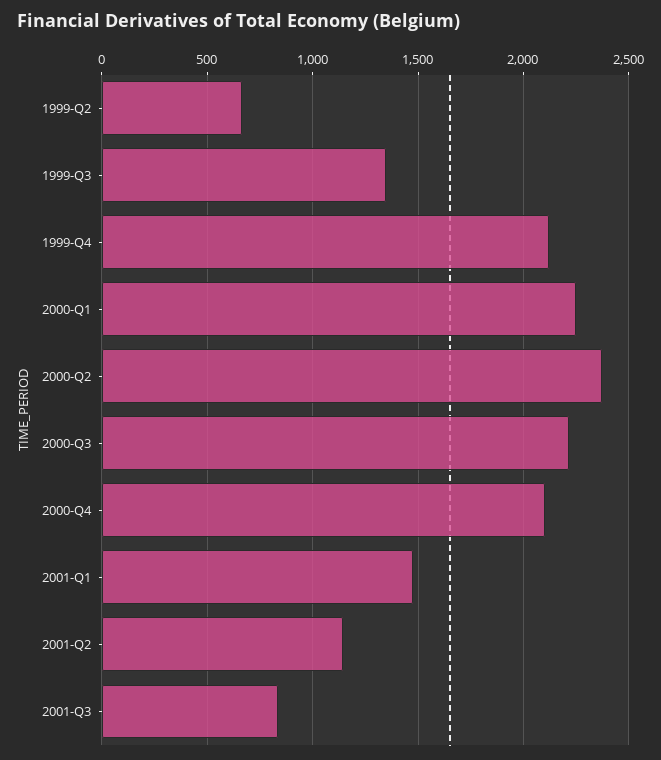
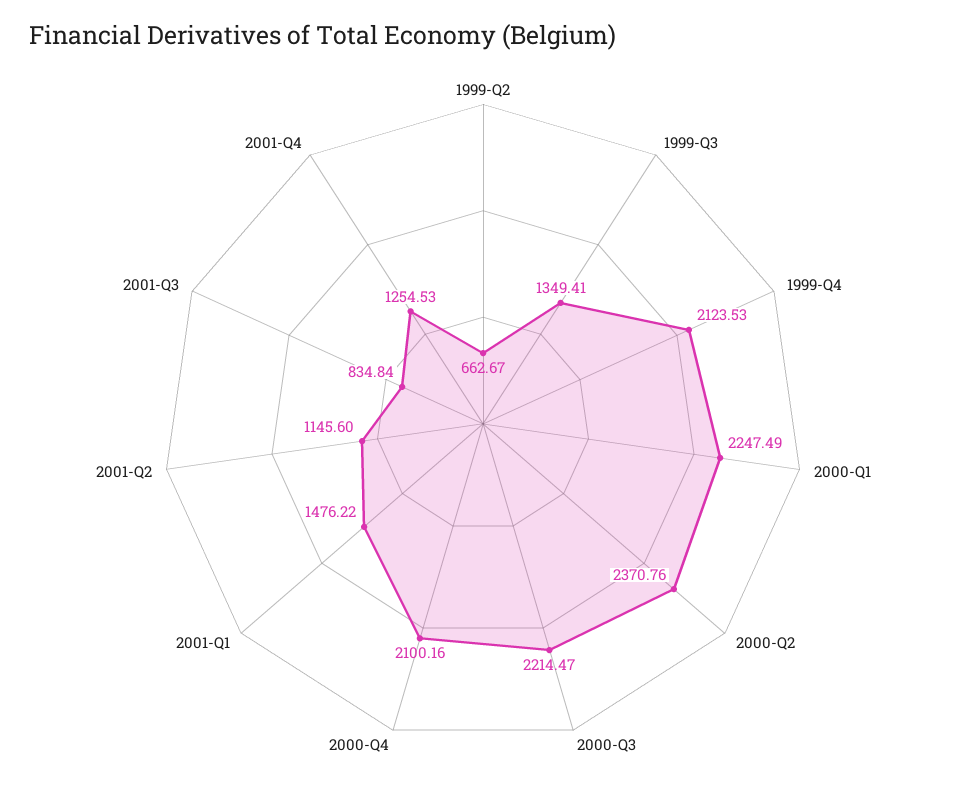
2001-Q4: none -> 1254.53

